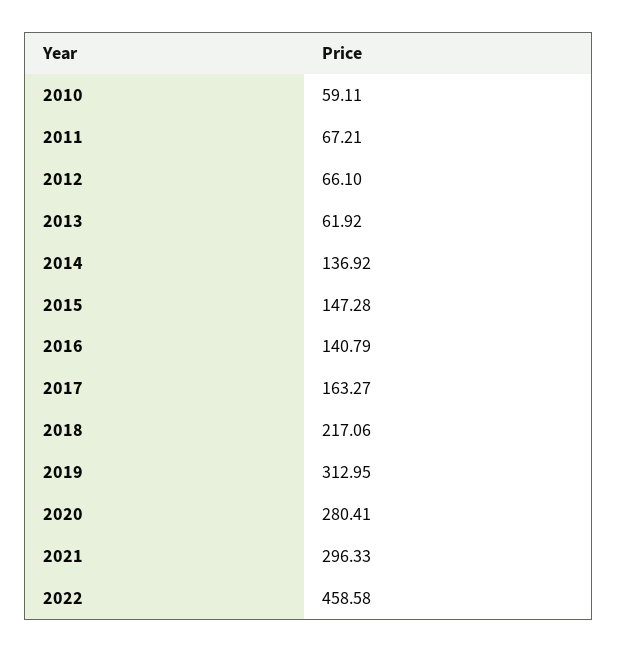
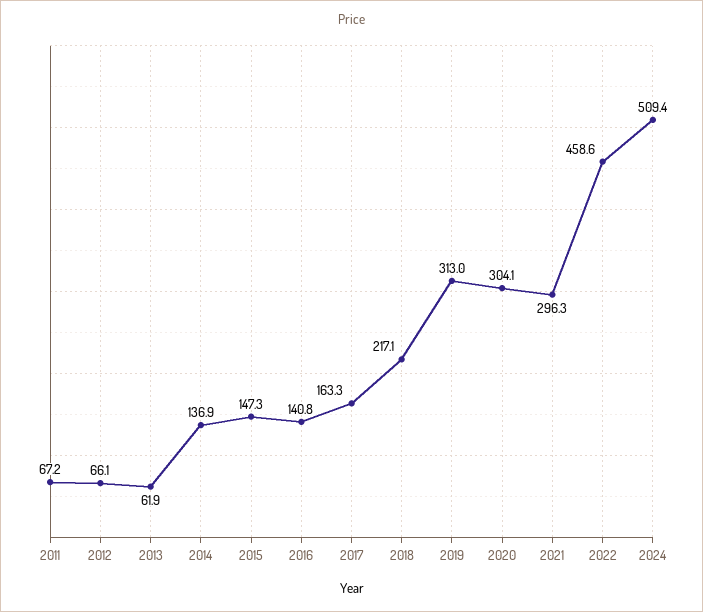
2010: 59.11 -> none
2020: 280.41 -> 304.1
2024: none -> 509.4

